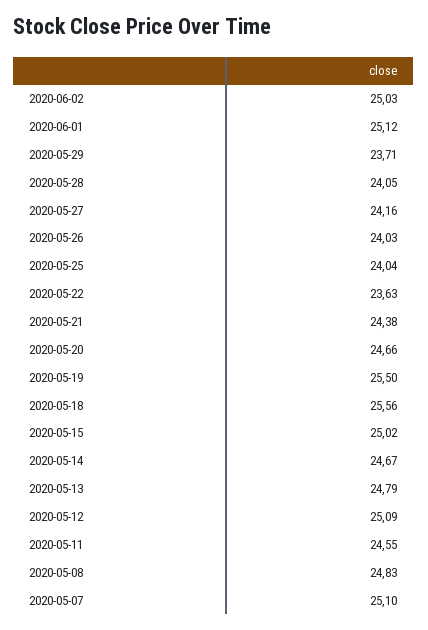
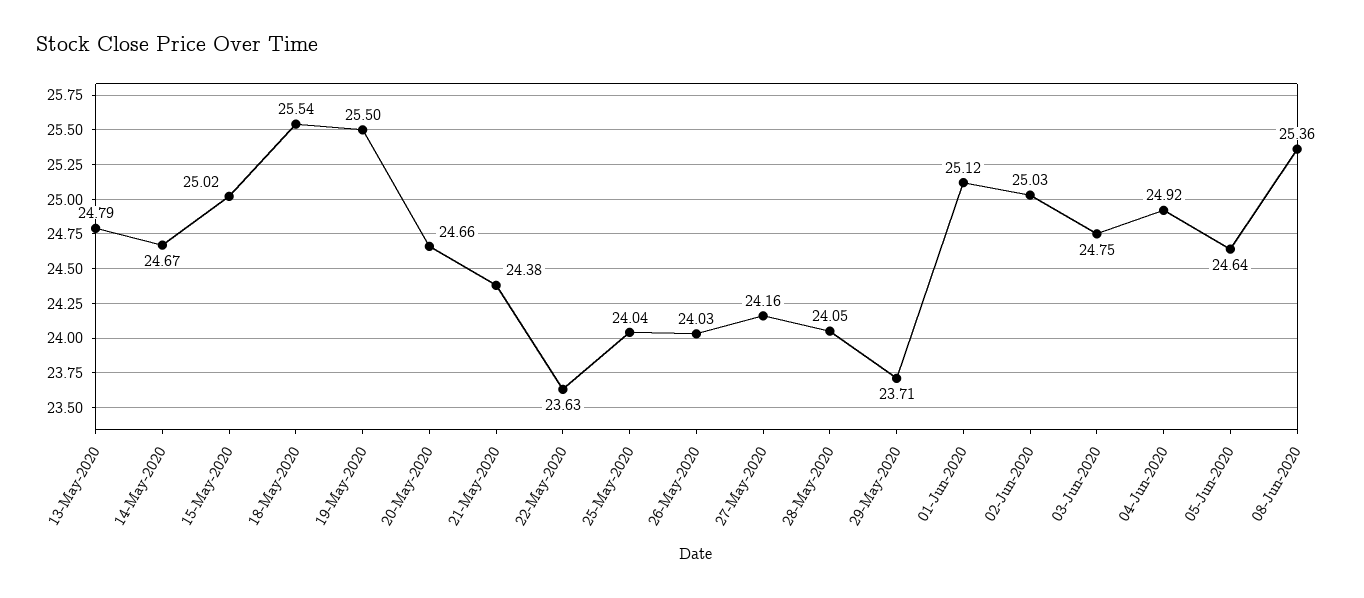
2020-05-18: 25.56 -> 25.54
2020-05-12: 25.09 -> none
2020-05-11: 24.55 -> none
2020-05-08: 24.83 -> none
2020-05-07: 25.1 -> none
03-Jun-2020: none -> 24.75
04-Jun-2020: none -> 24.92
05-Jun-2020: none -> 24.64
08-Jun-2020: none -> 25.36

